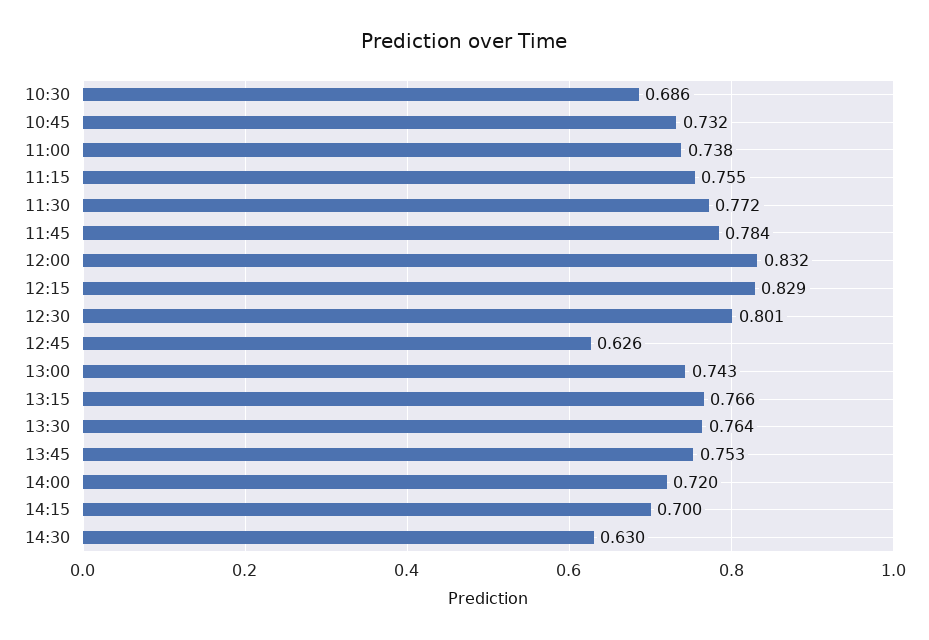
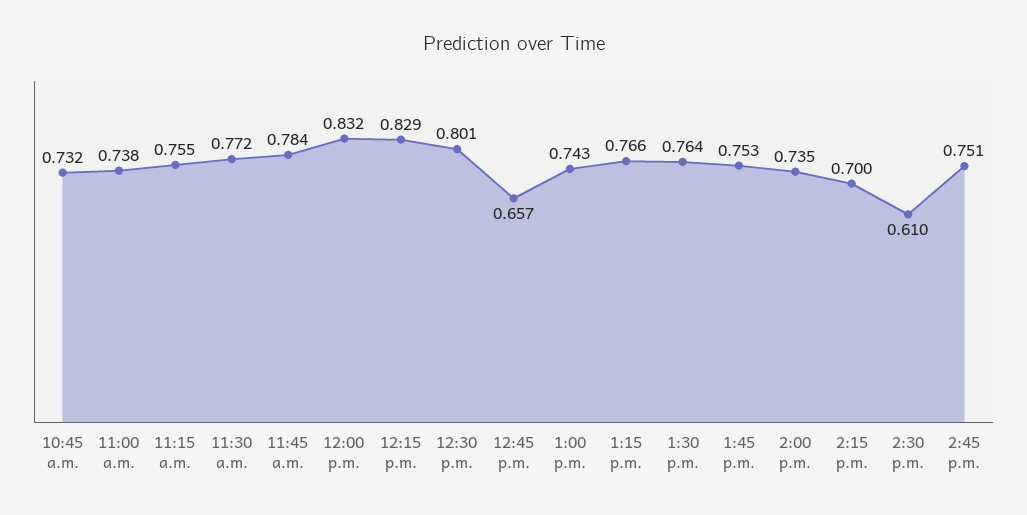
10:30: 0.686 -> none
12:45: 0.626 -> 0.657
14:00: 0.72 -> 0.735
14:30: 0.63 -> 0.61
2:45 p.m.: none -> 0.751

